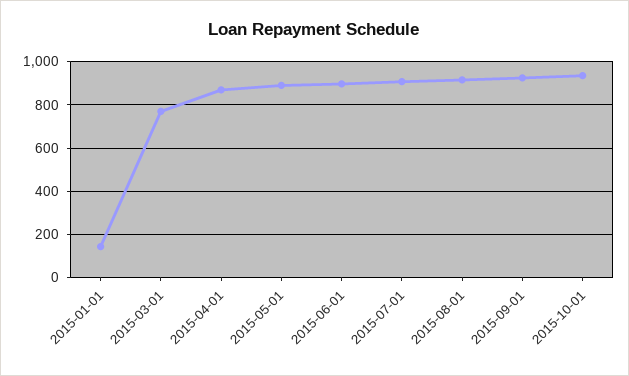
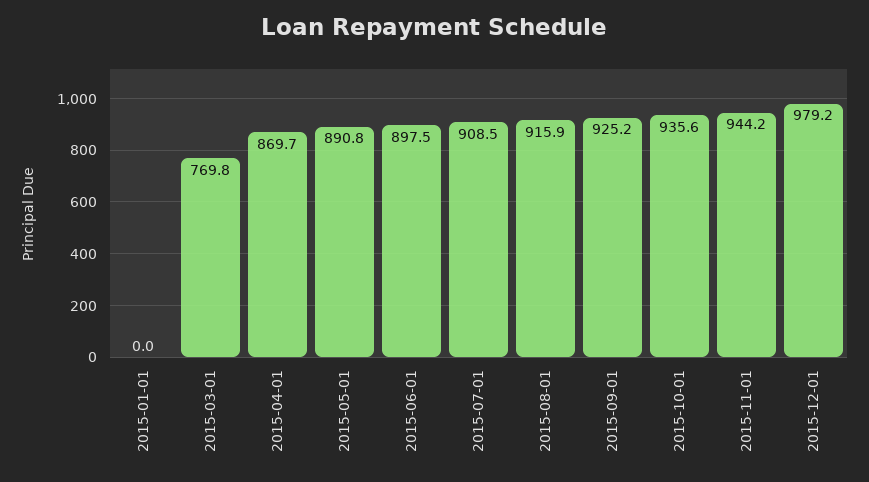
2015-01-01: 150 -> 0
2015-11-01: none -> 944.2
2015-12-01: none -> 979.2

